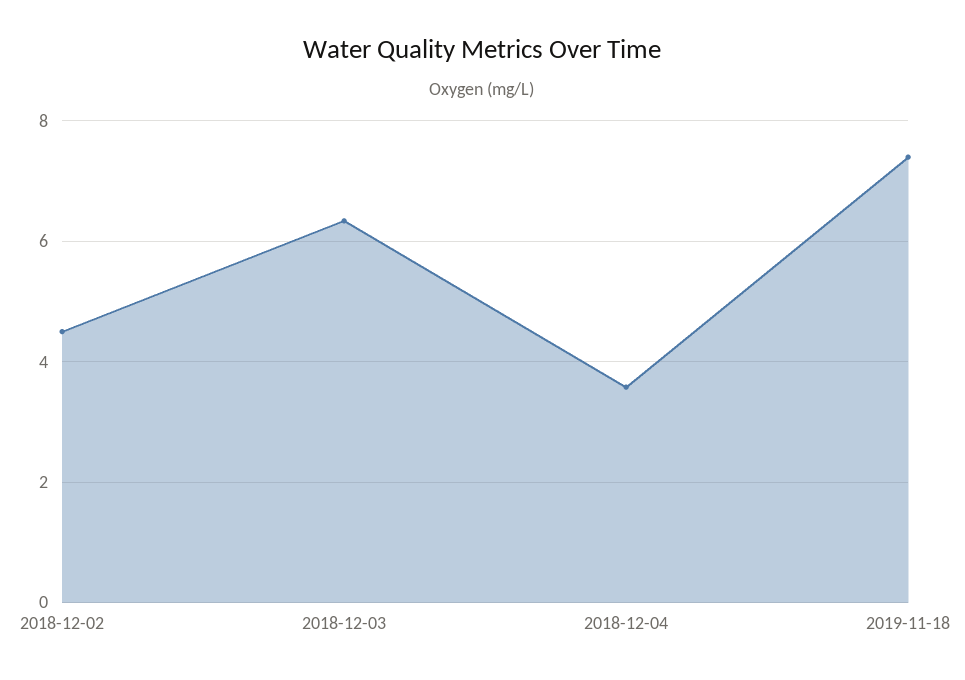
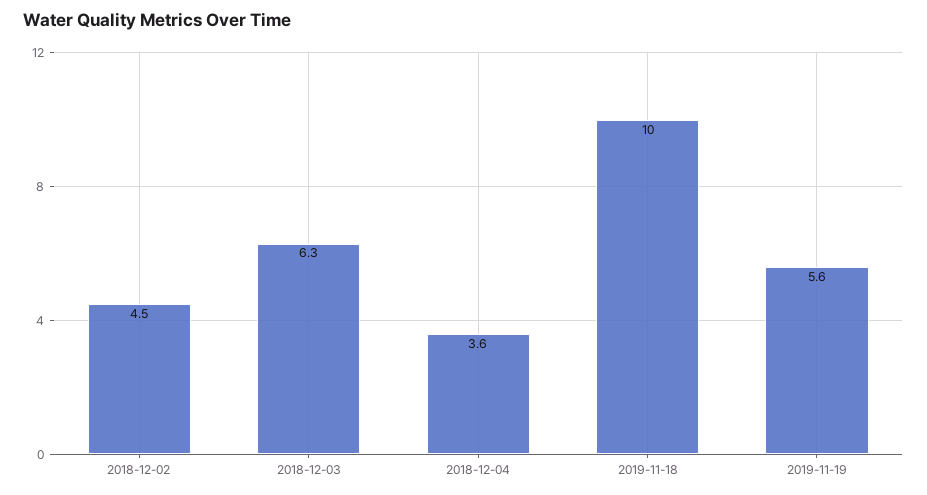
2019-11-18: 7.4 -> 10
2019-11-19: none -> 5.6

